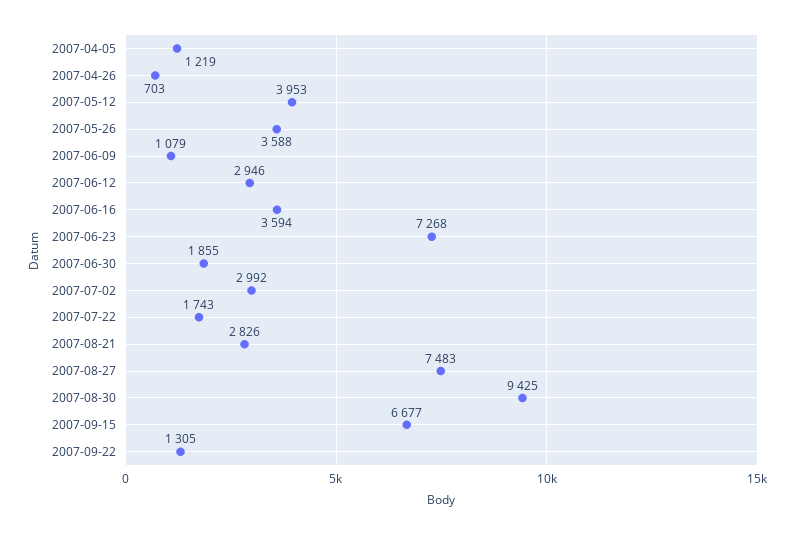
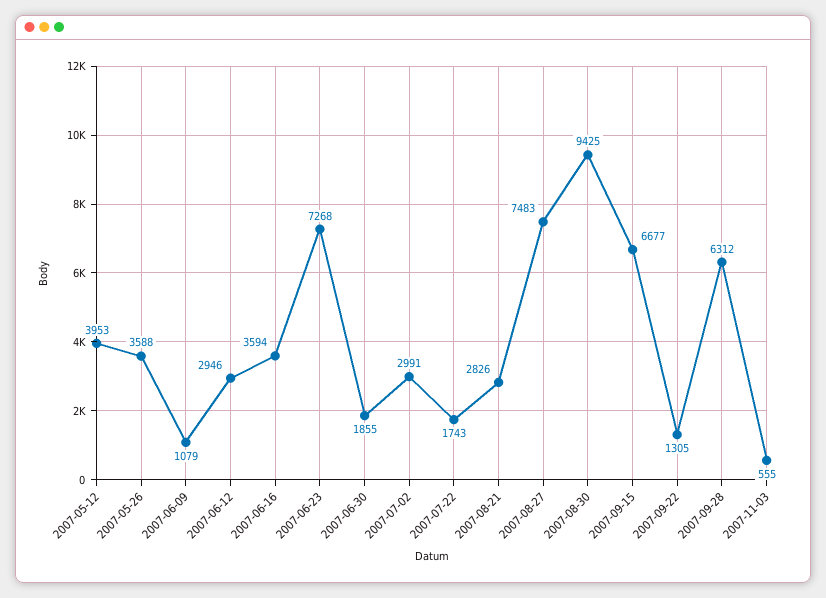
2007-04-05: 1219 -> none
2007-04-26: 703 -> none
2007-07-02: 2992 -> 2991
2007-09-28: none -> 6312
2007-11-03: none -> 555

